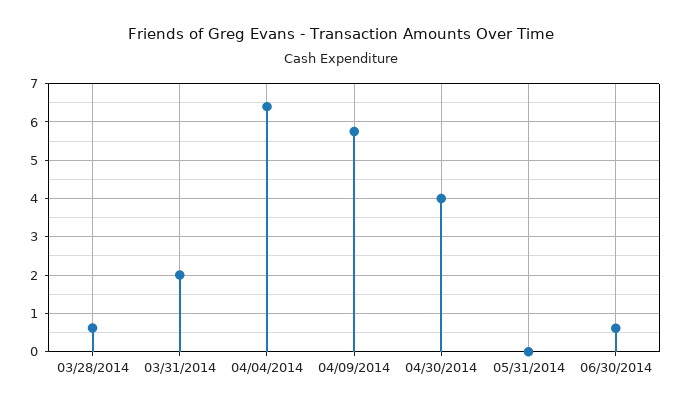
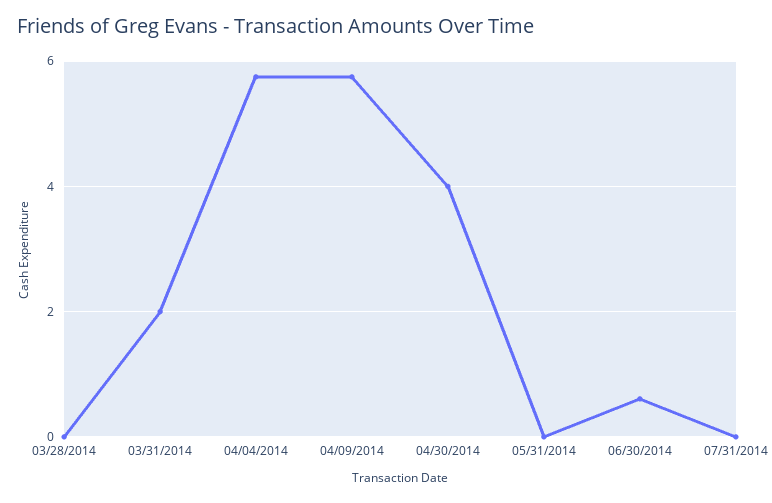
03/28/2014: 0.6 -> 0
04/04/2014: 6.4 -> 5.8
07/31/2014: none -> 0

